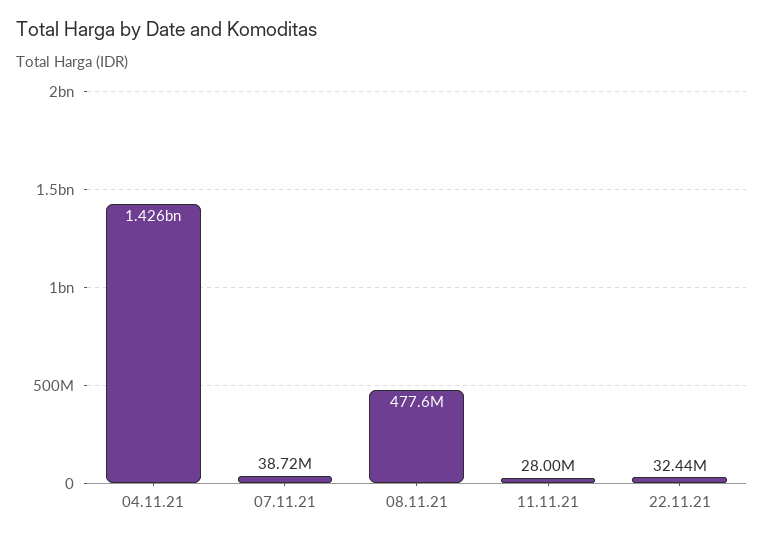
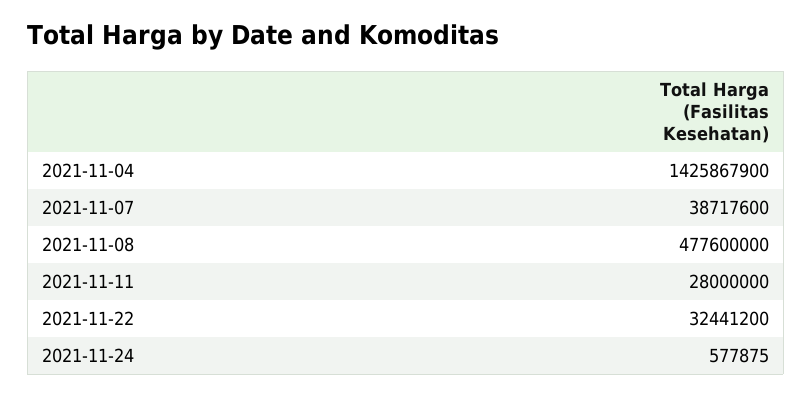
2021-11-24: none -> 577875

